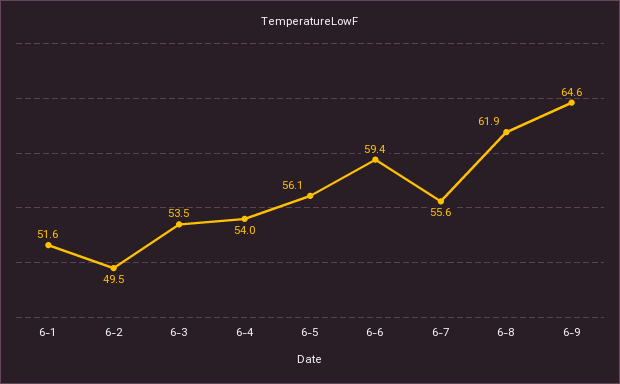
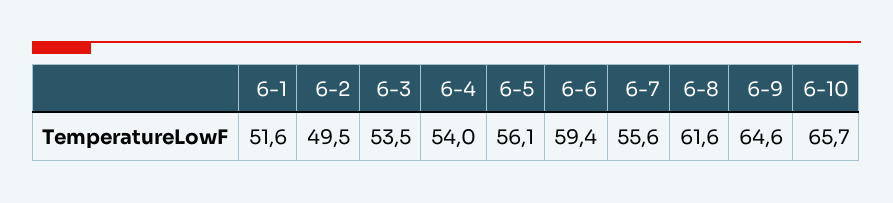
6-8: 61.9 -> 61.6
6-10: none -> 65.7

